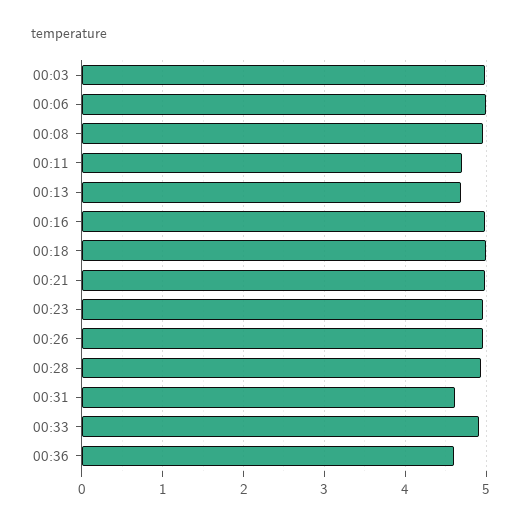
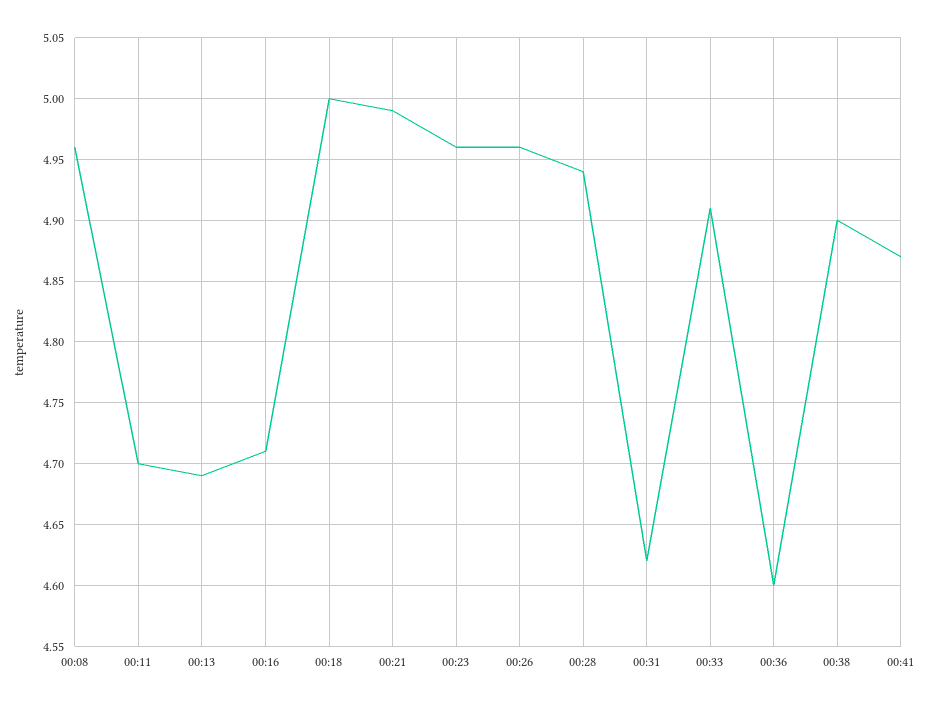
00:03: 5 -> none
00:06: 5 -> none
00:16: 5 -> 4.71
00:38: none -> 4.9
00:41: none -> 4.87

